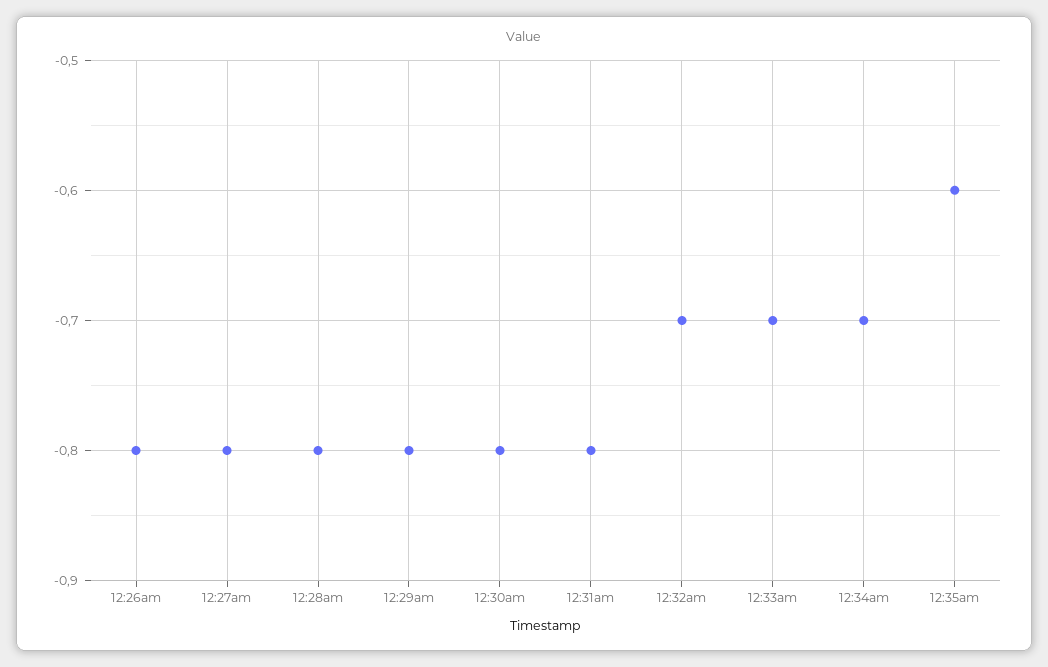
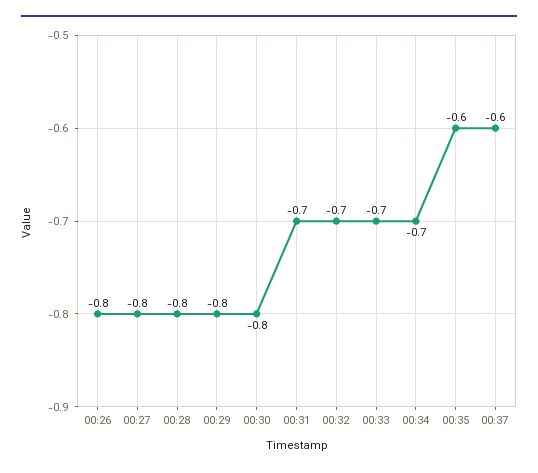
12:31am: -0.8 -> -0.7
00:37: none -> -0.6

